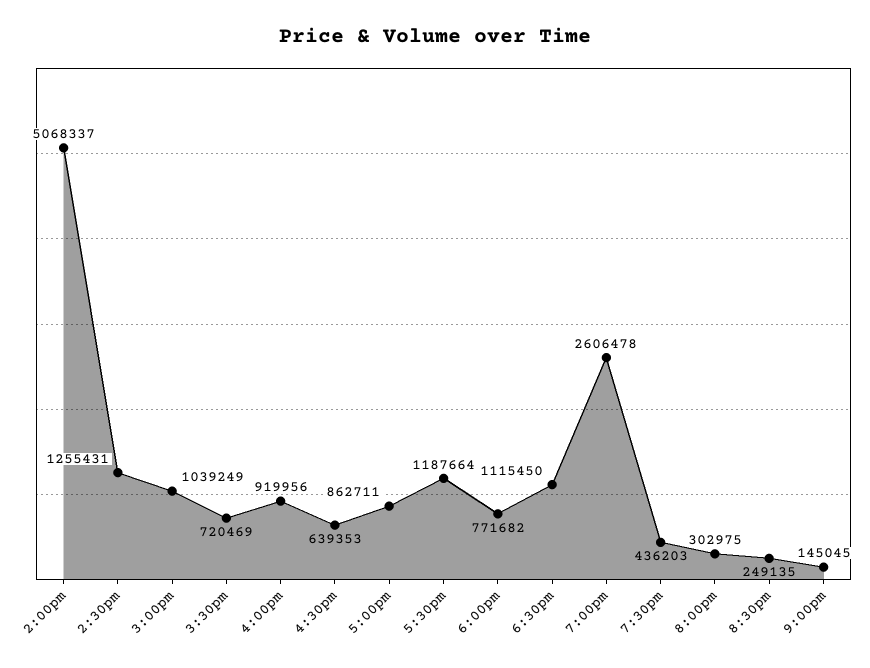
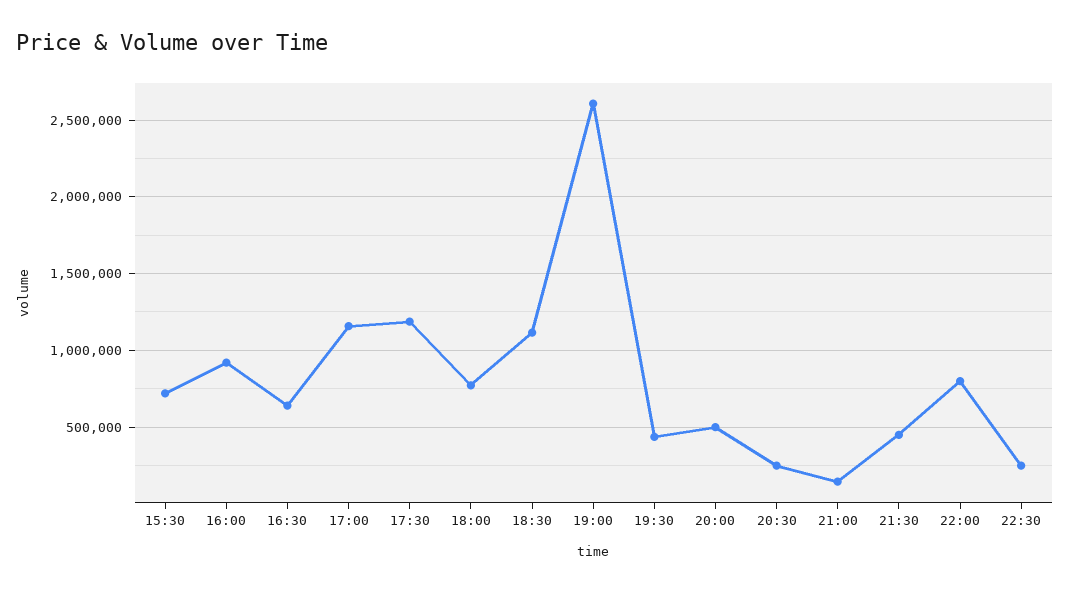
2:00pm: 5068337 -> none
2:30pm: 1255431 -> none
3:00pm: 1039249 -> none
5:00pm: 862711 -> 1150000
8:00pm: 302975 -> 500000
21:30: none -> 450000
22:00: none -> 800000
22:30: none -> 250000

